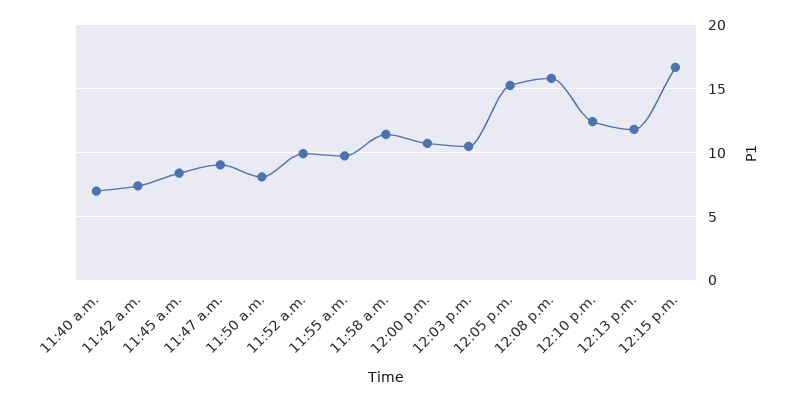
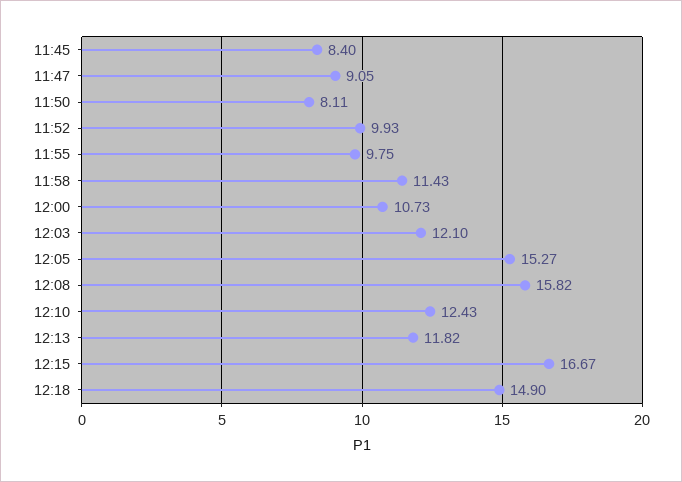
11:40 a.m.: 7 -> none
11:42 a.m.: 7.5 -> none
12:03 p.m.: 10.5 -> 12.1
12:18: none -> 14.9

